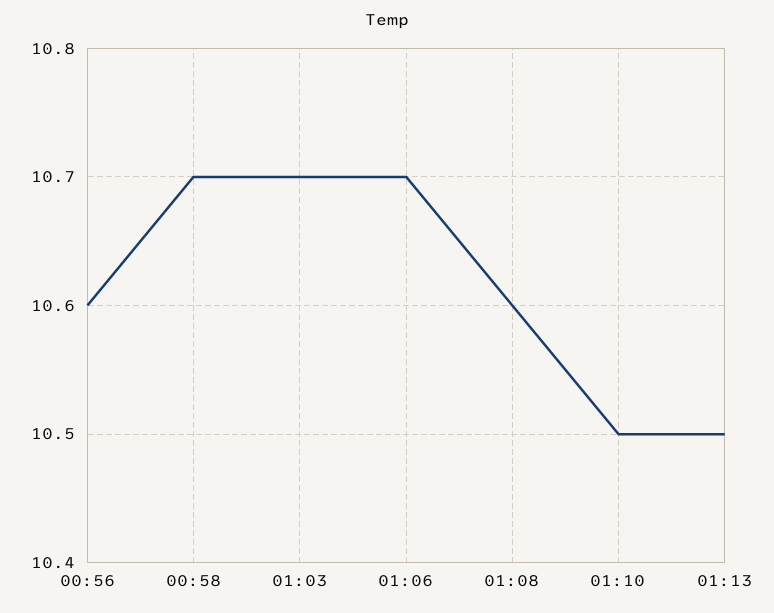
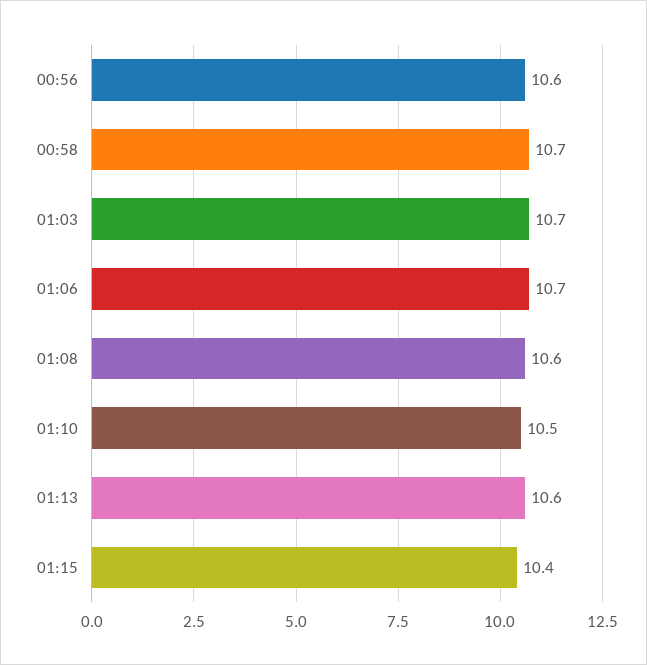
01:13: 10.5 -> 10.6
01:15: none -> 10.4

